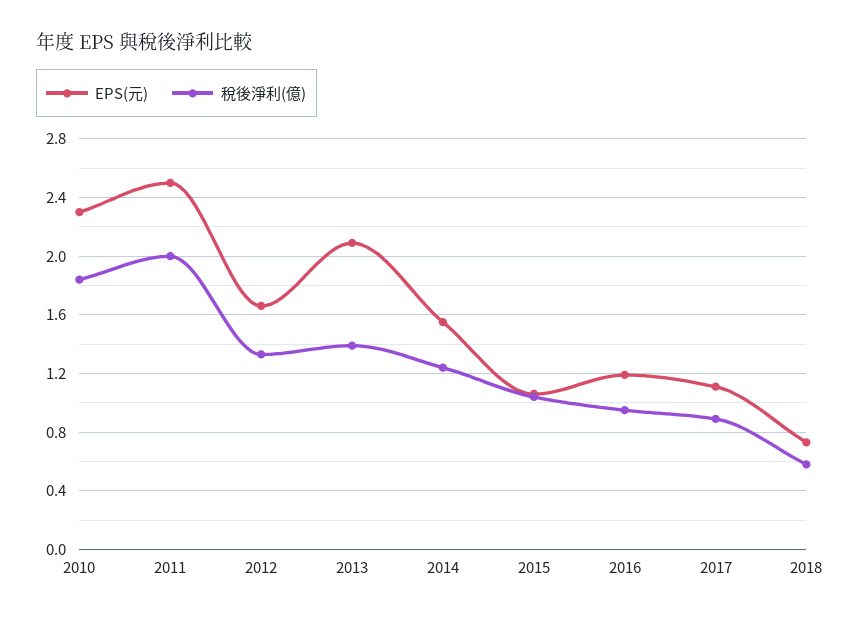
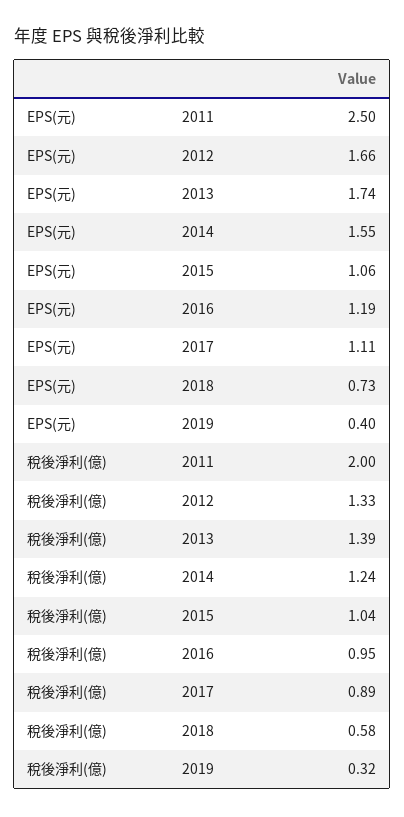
EPS(元), 2010: 2.3 -> none
稅後淨利(億), 2010: 1.85 -> none
EPS(元), 2013: 2.1 -> 1.74
EPS(元), 2019: none -> 0.4
稅後淨利(億), 2019: none -> 0.32

